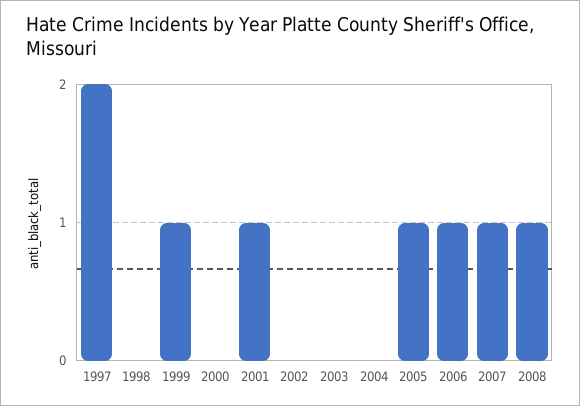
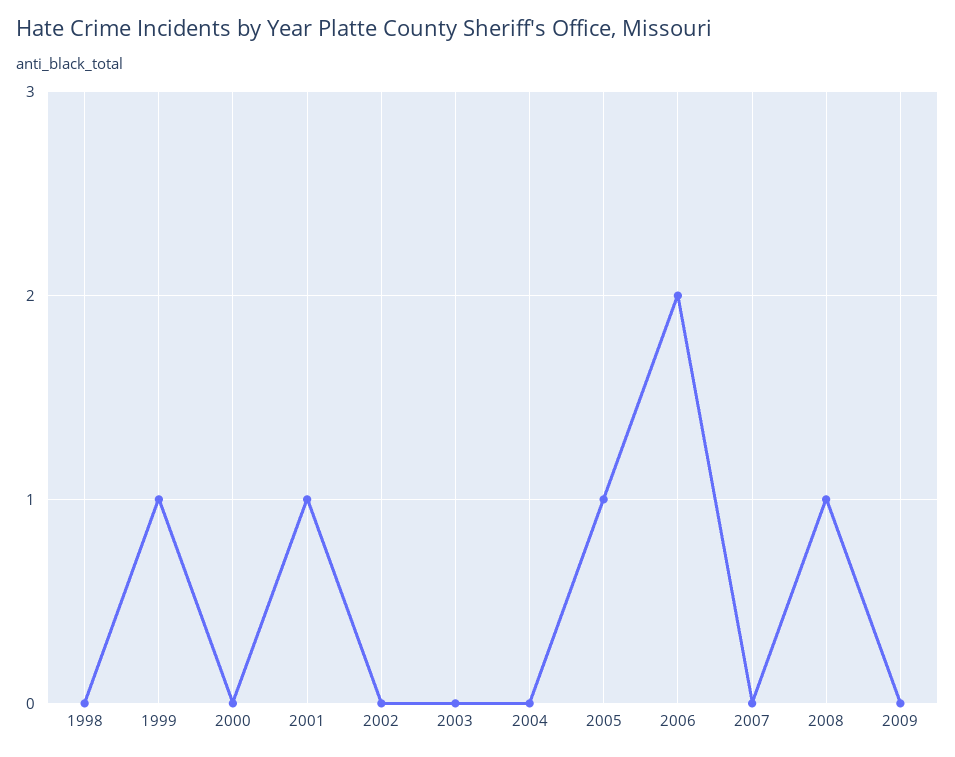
1997: 2 -> none
2006: 1 -> 2
2007: 1 -> 0
2009: none -> 0

